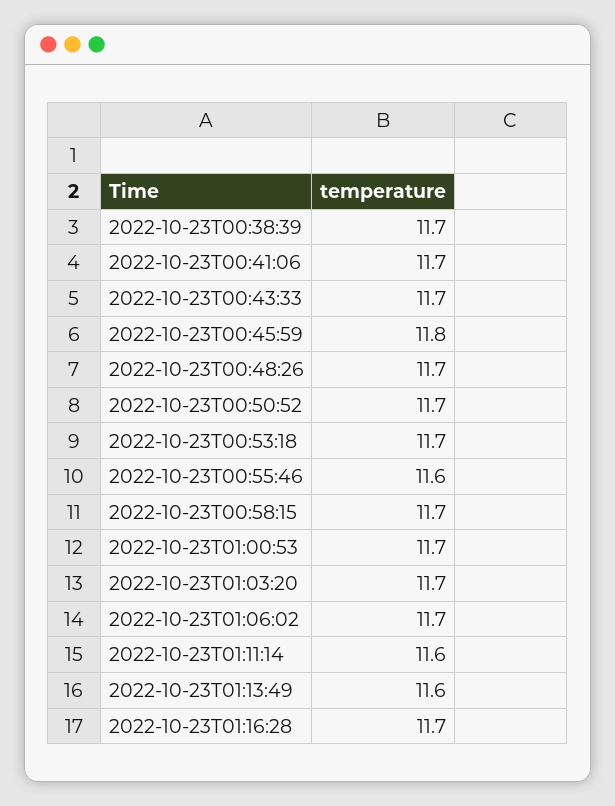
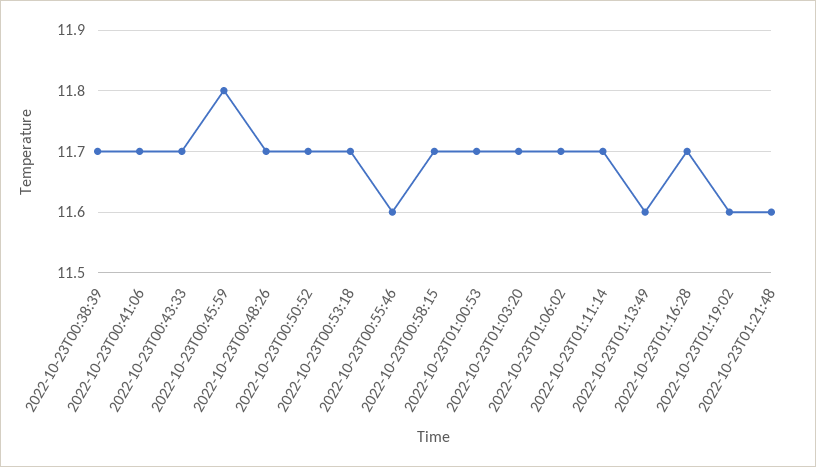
2022-10-23T01:11:14: 11.6 -> 11.7
2022-10-23T01:19:02: none -> 11.6
2022-10-23T01:21:48: none -> 11.6

